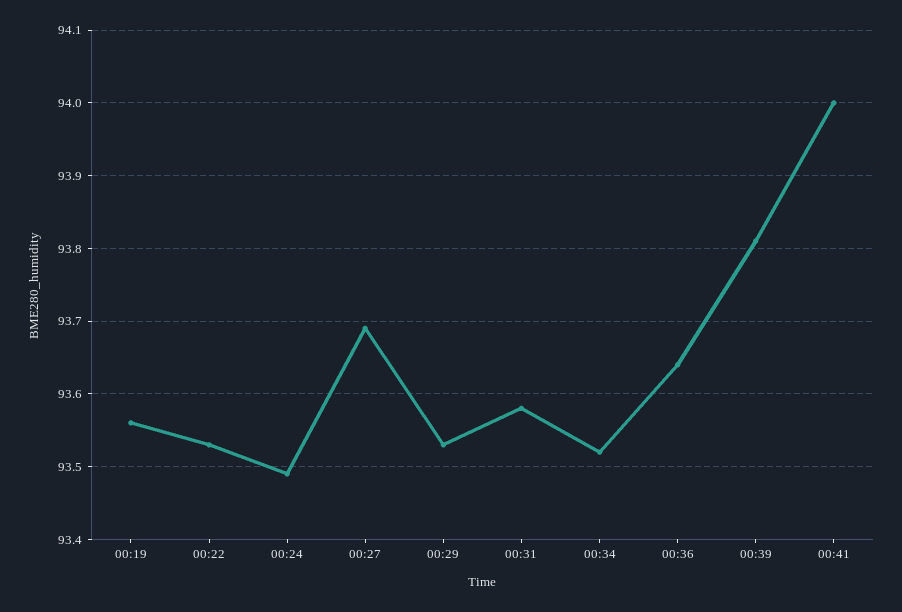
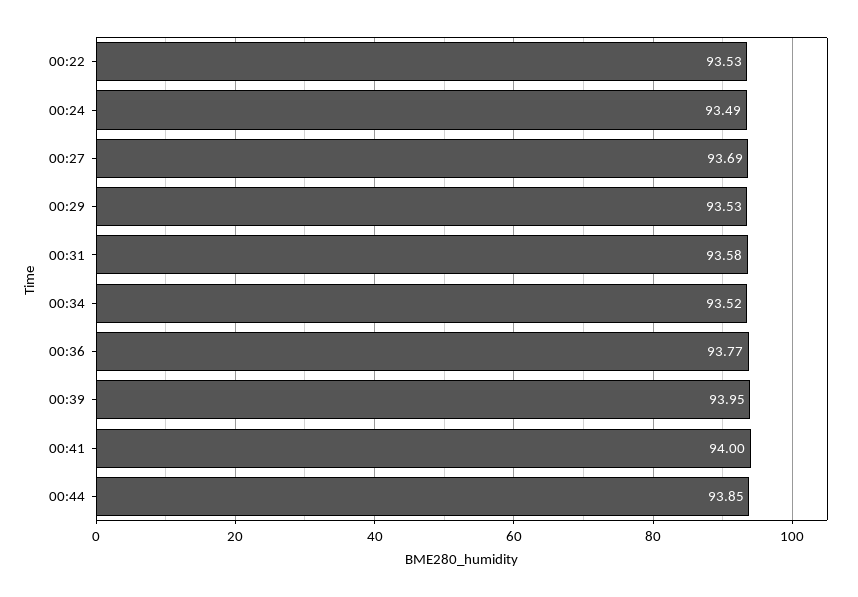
00:19: 93.56 -> none
00:36: 93.64 -> 93.77
00:39: 93.81 -> 93.95
00:44: none -> 93.85

